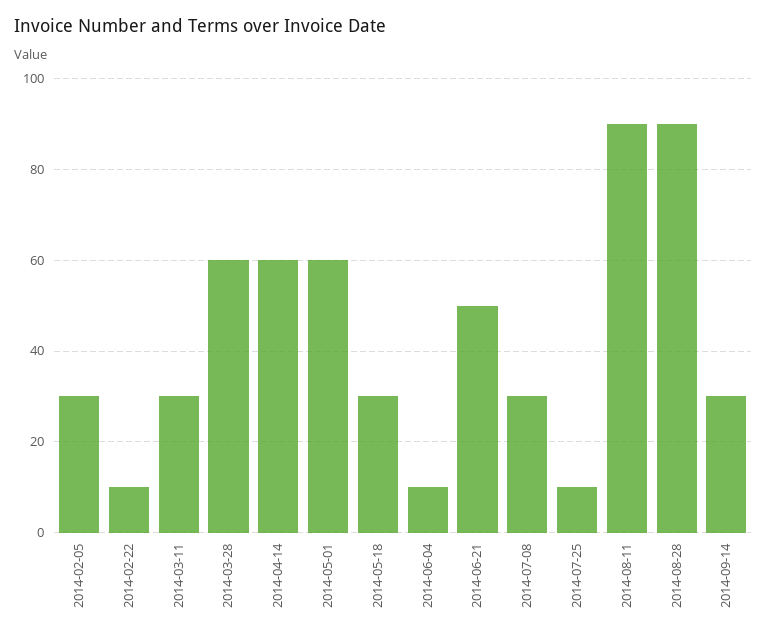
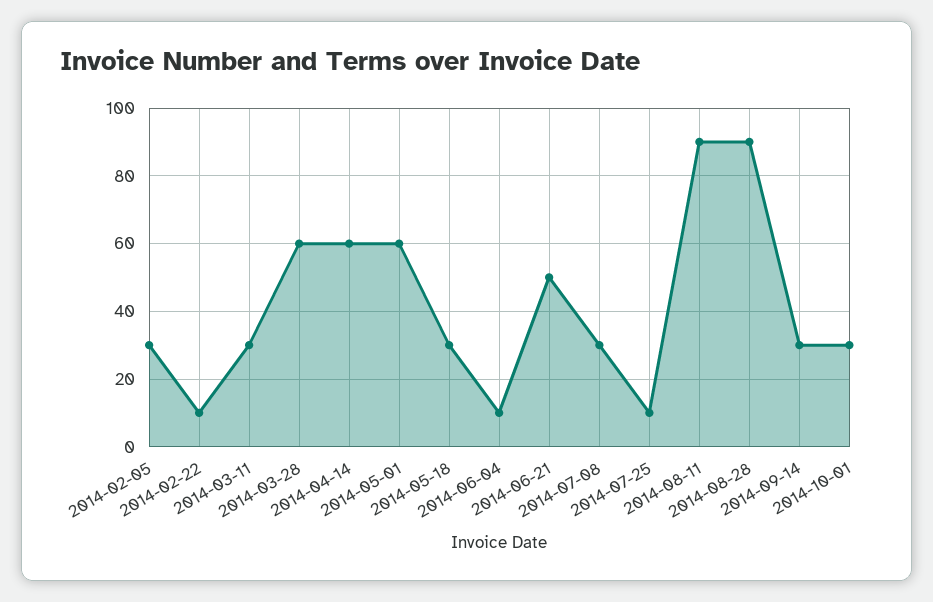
2014-10-01: none -> 30

